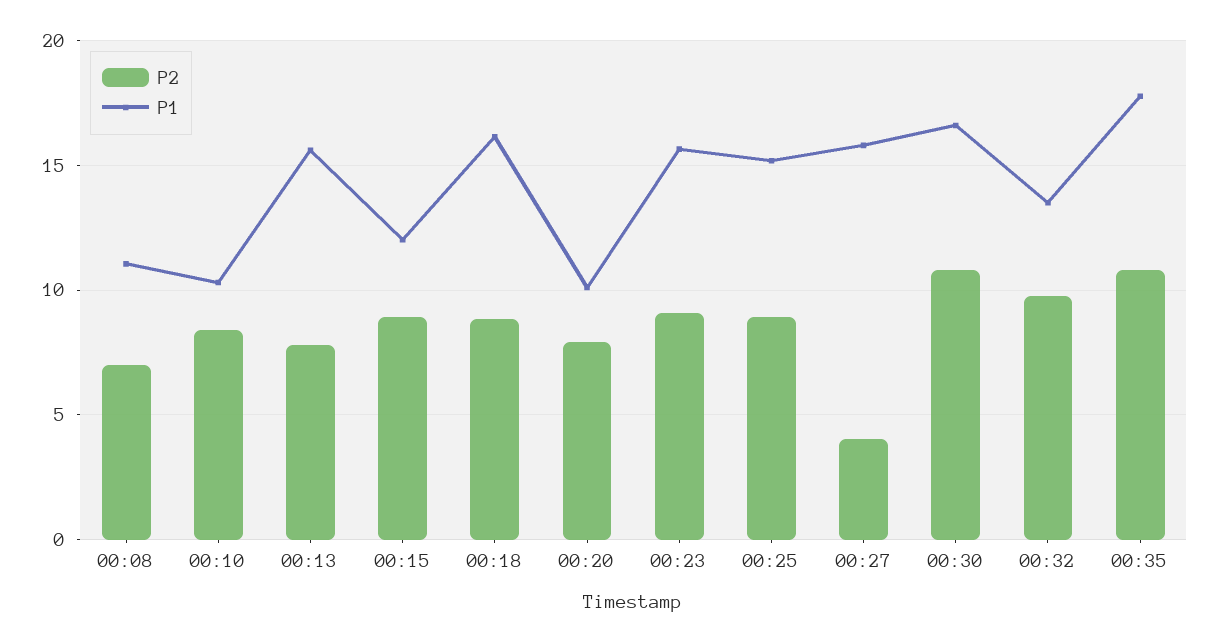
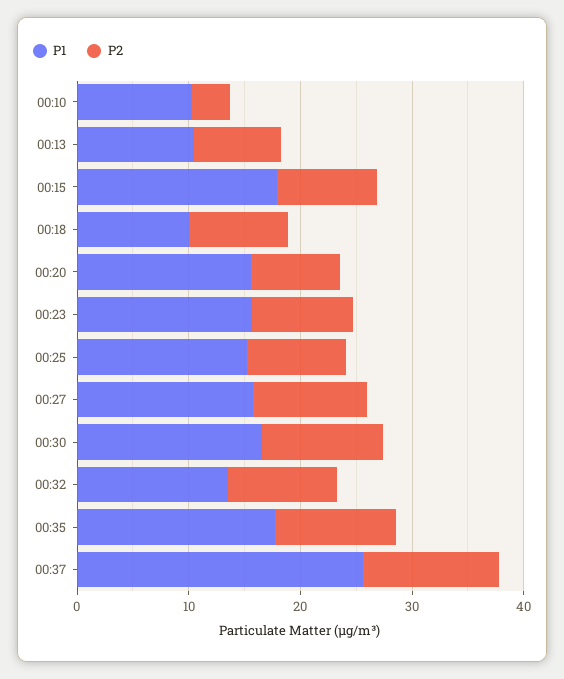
P2, 00:08: 7 -> none
P1, 00:08: 11 -> none
P2, 00:10: 8.5 -> 4
P1, 00:13: 15.5 -> 10
P1, 00:15: 12 -> 18
P1, 00:18: 16 -> 10
P1, 00:20: 10 -> 16
P2, 00:27: 4 -> 10
P1, 00:37: none -> 26
P2, 00:37: none -> 12

